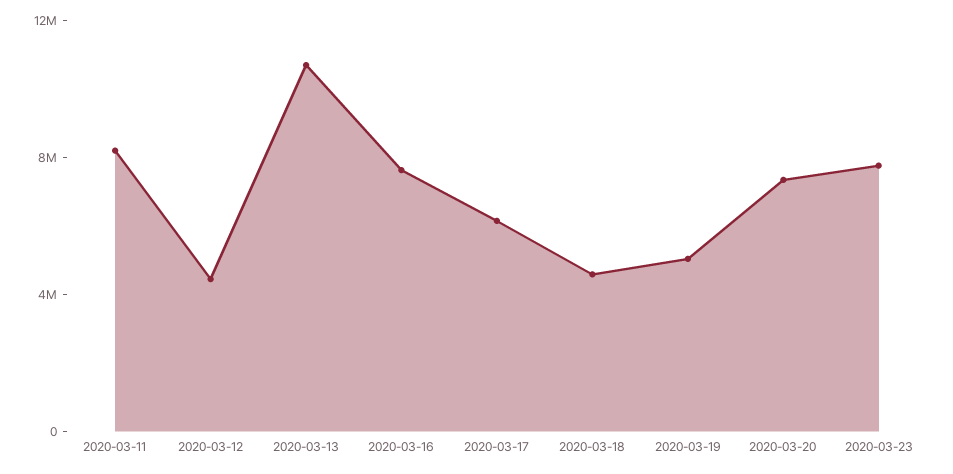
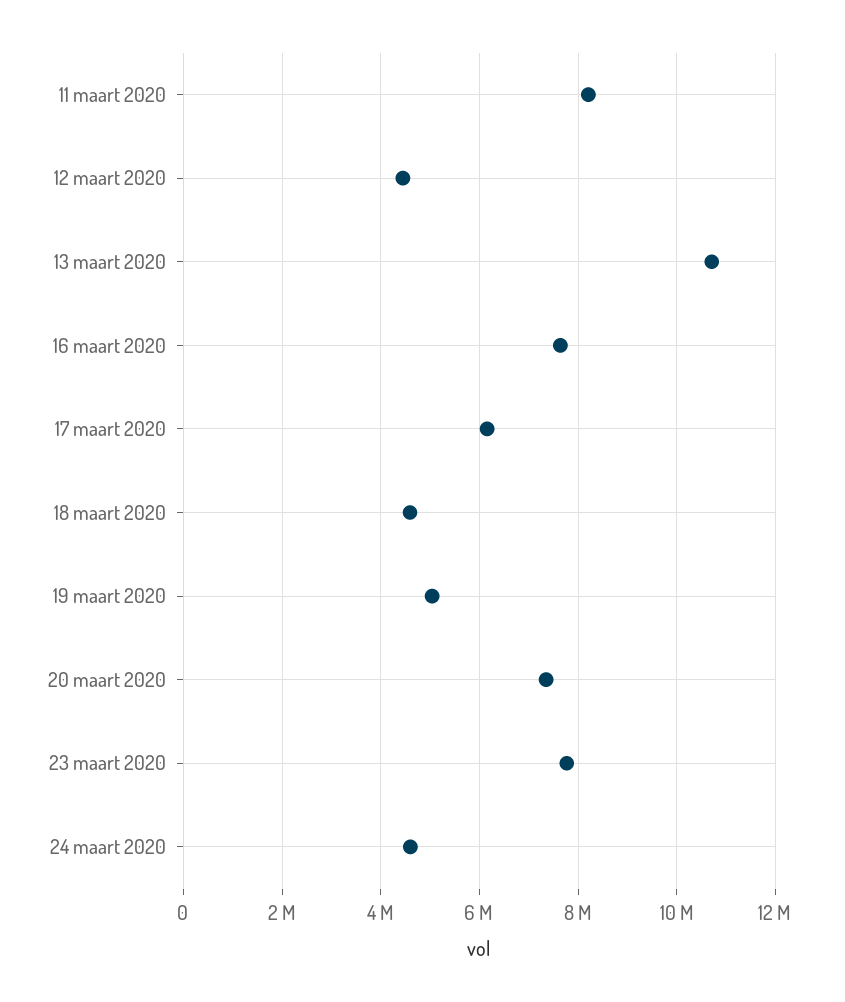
24 maart 2020: none -> 4600000

